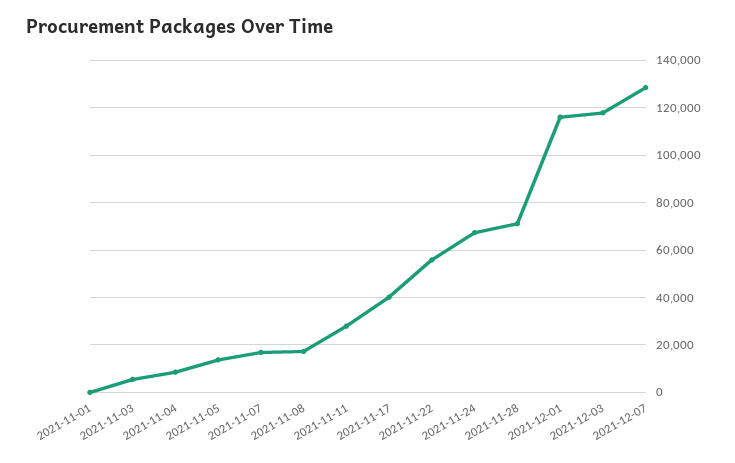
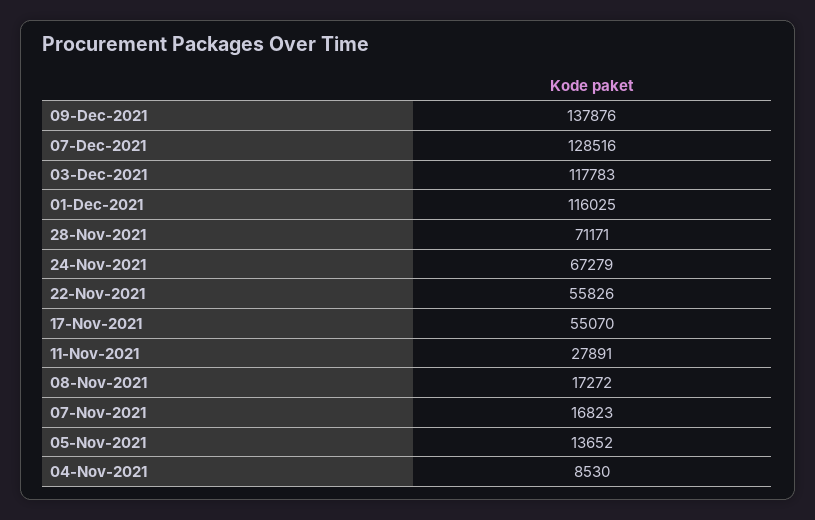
2021-11-01: 0 -> none
2021-11-03: 5000 -> none
2021-11-17: 40000 -> 55070
09-Dec-2021: none -> 137876

